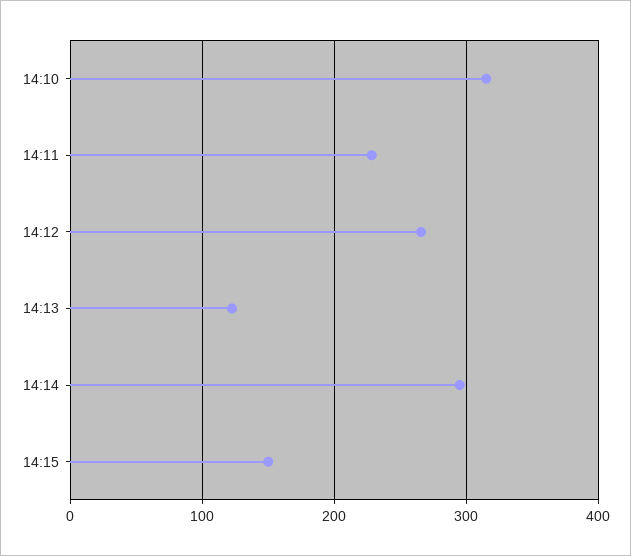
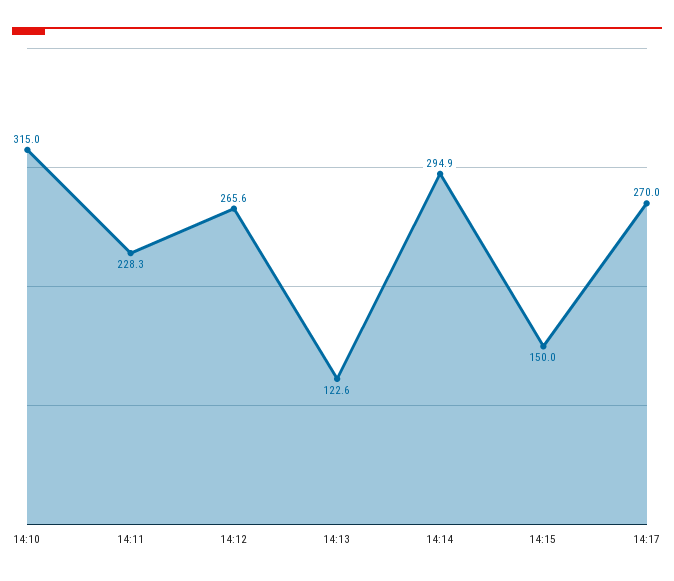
14:17: none -> 270

